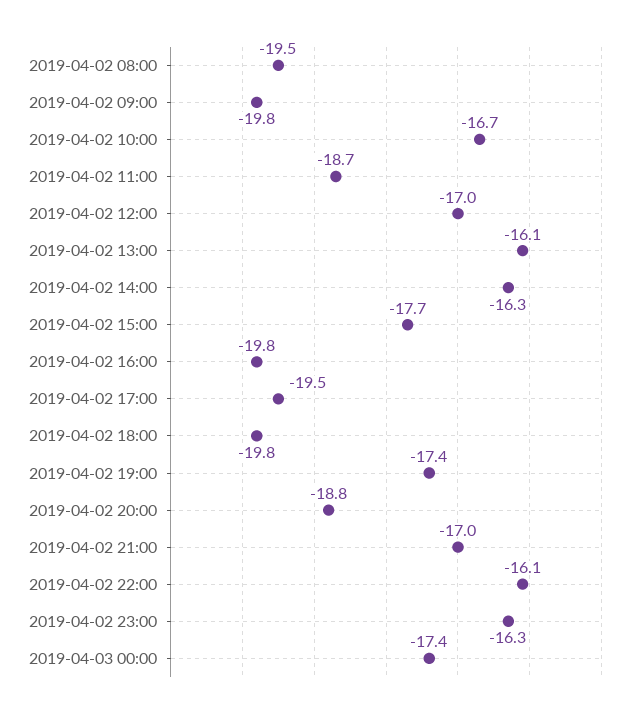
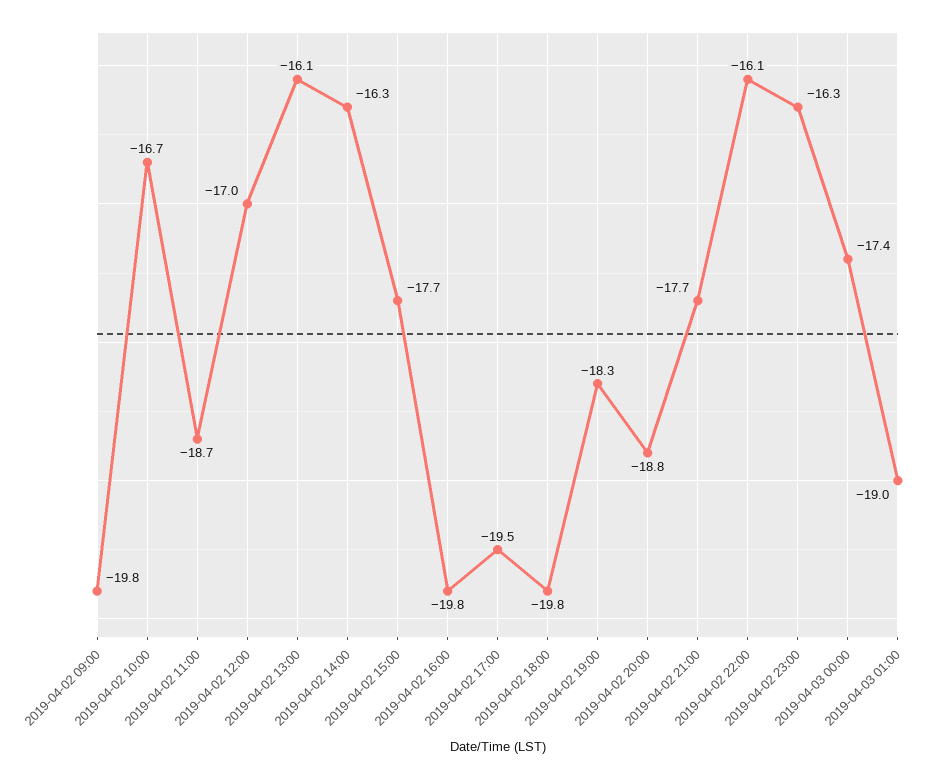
2019-04-02 08:00: -19.5 -> none
2019-04-02 19:00: -17.4 -> -18.3
2019-04-02 21:00: -17 -> -17.7
2019-04-03 01:00: none -> -19

